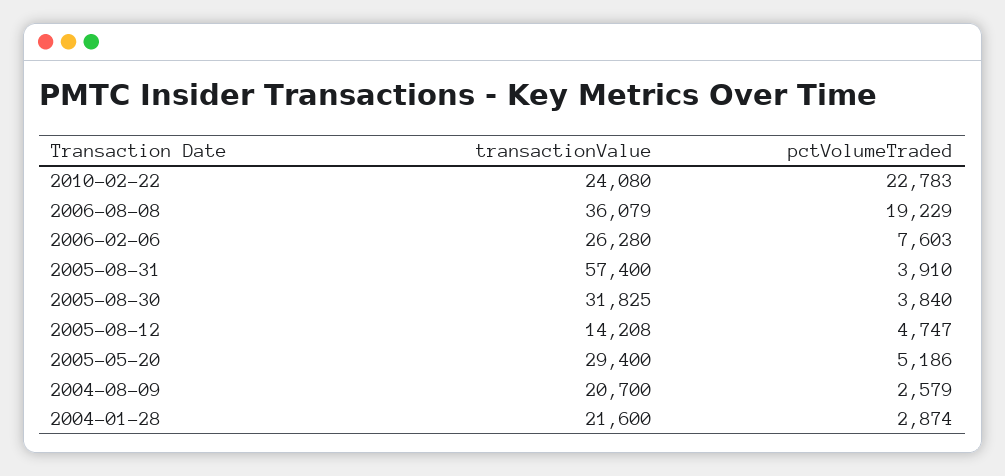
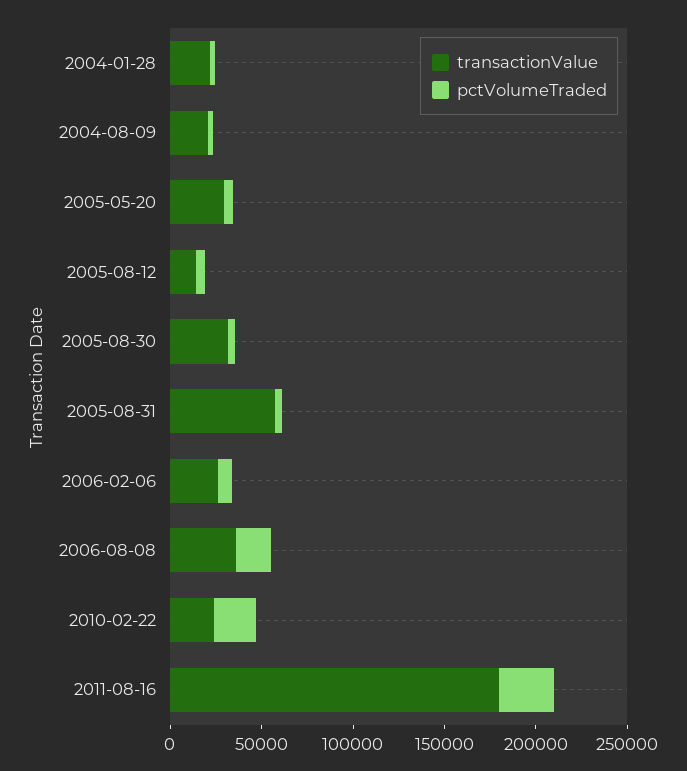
transactionValue, 2011-08-16: none -> 180000
pctVolumeTraded, 2011-08-16: none -> 30000

